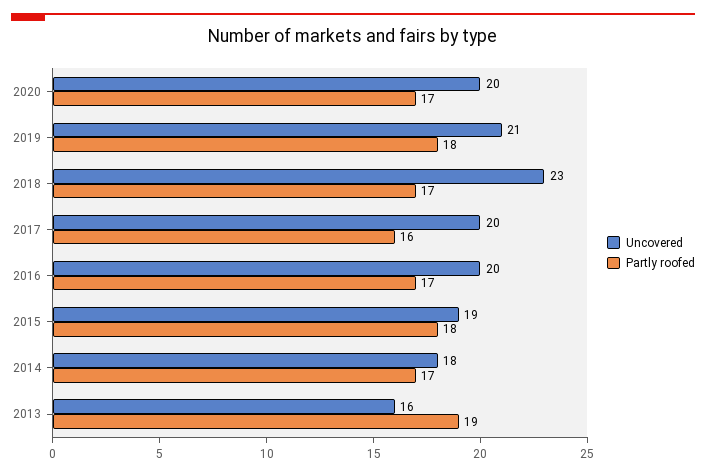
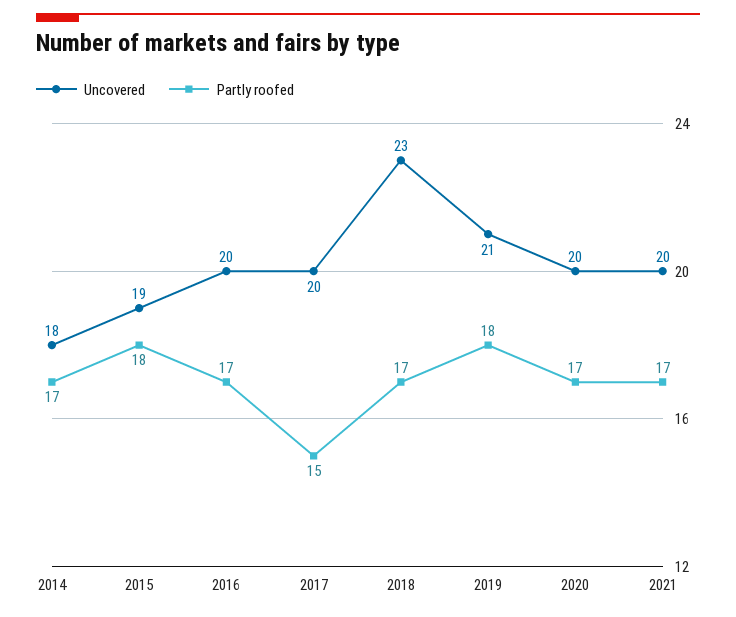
Partly roofed, 2017: 16 -> 15
Uncovered, 2013: 16 -> none
Partly roofed, 2013: 19 -> none
Uncovered, 2021: none -> 20
Partly roofed, 2021: none -> 17

